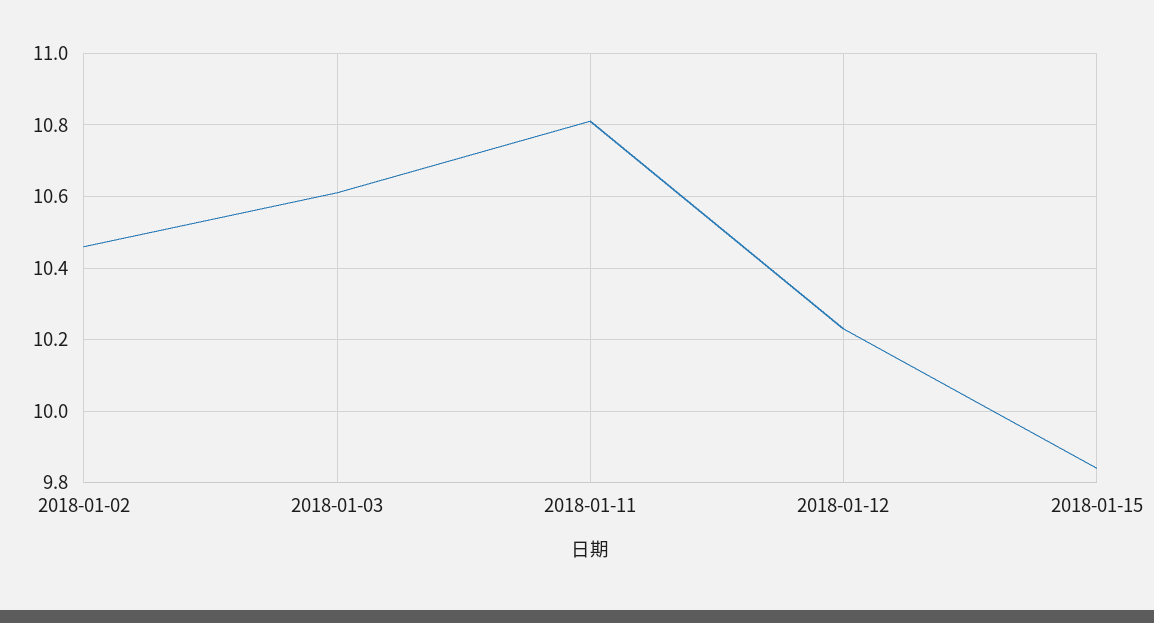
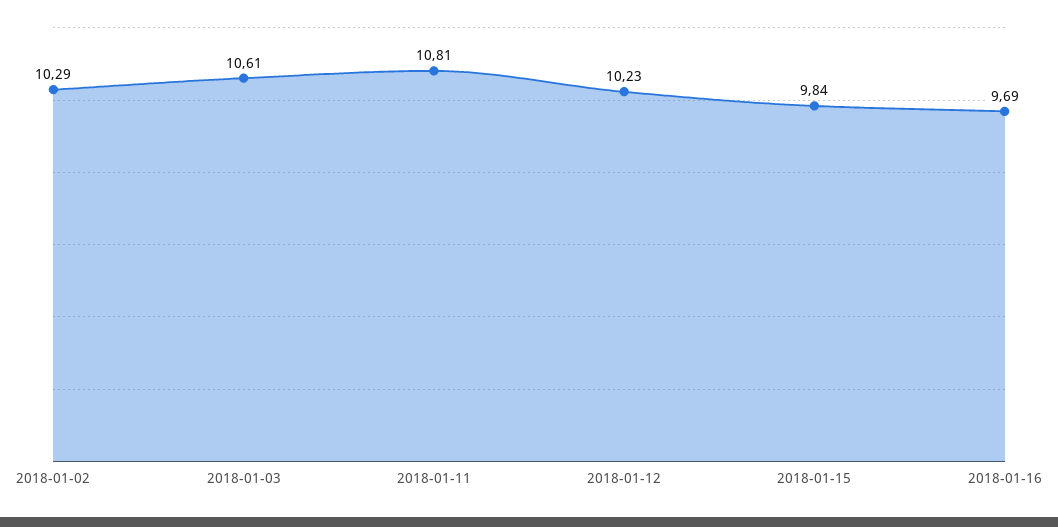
2018-01-02: 10.45 -> 10.29
2018-01-16: none -> 9.69

